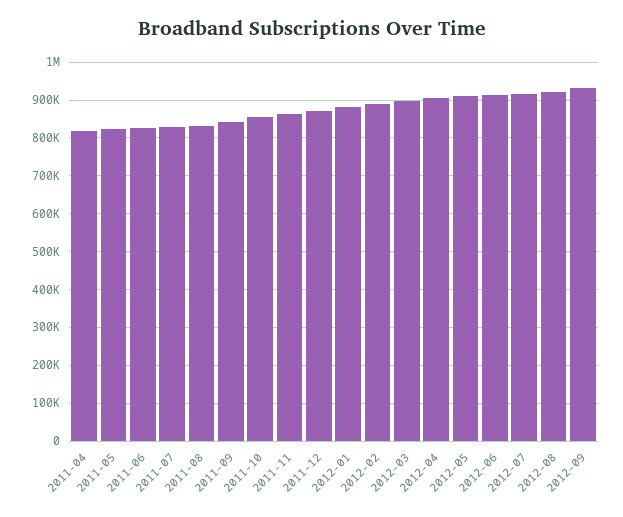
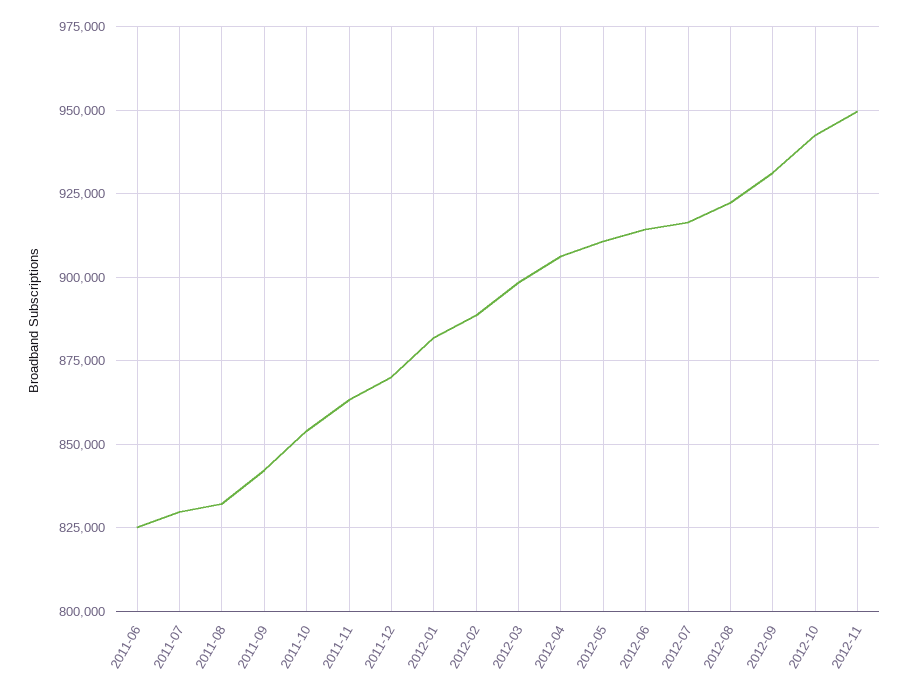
2011-04: 820000 -> none
2011-05: 820000 -> none
2012-10: none -> 942500
2012-11: none -> 950000

